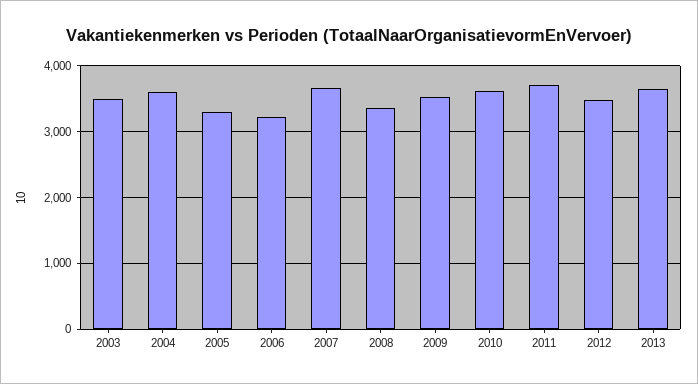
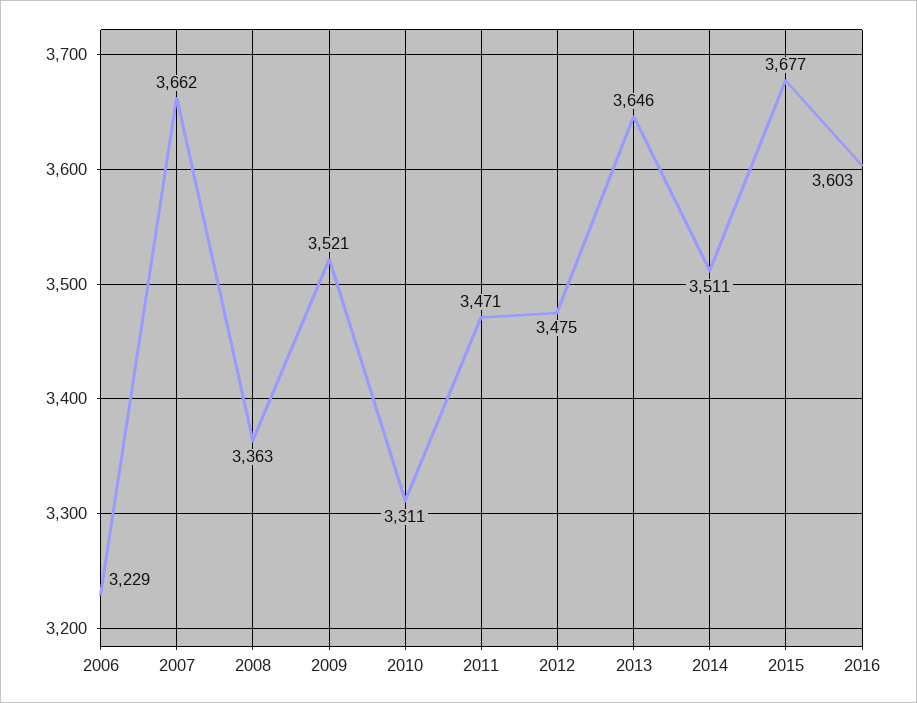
2003: 3500 -> none
2004: 3600 -> none
2005: 3300 -> none
2010: 3600 -> 3311
2011: 3700 -> 3471
2014: none -> 3511
2015: none -> 3677
2016: none -> 3603

